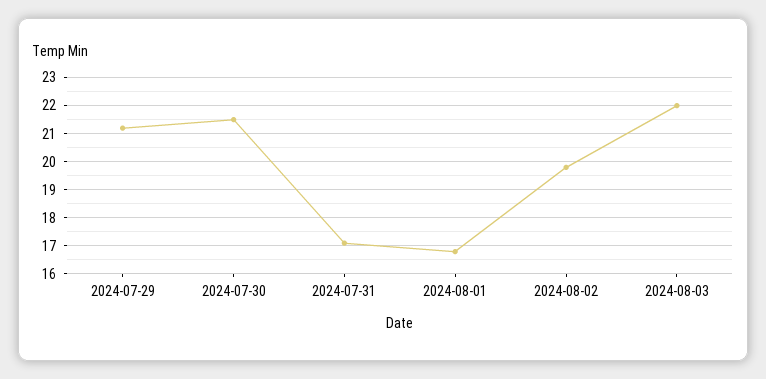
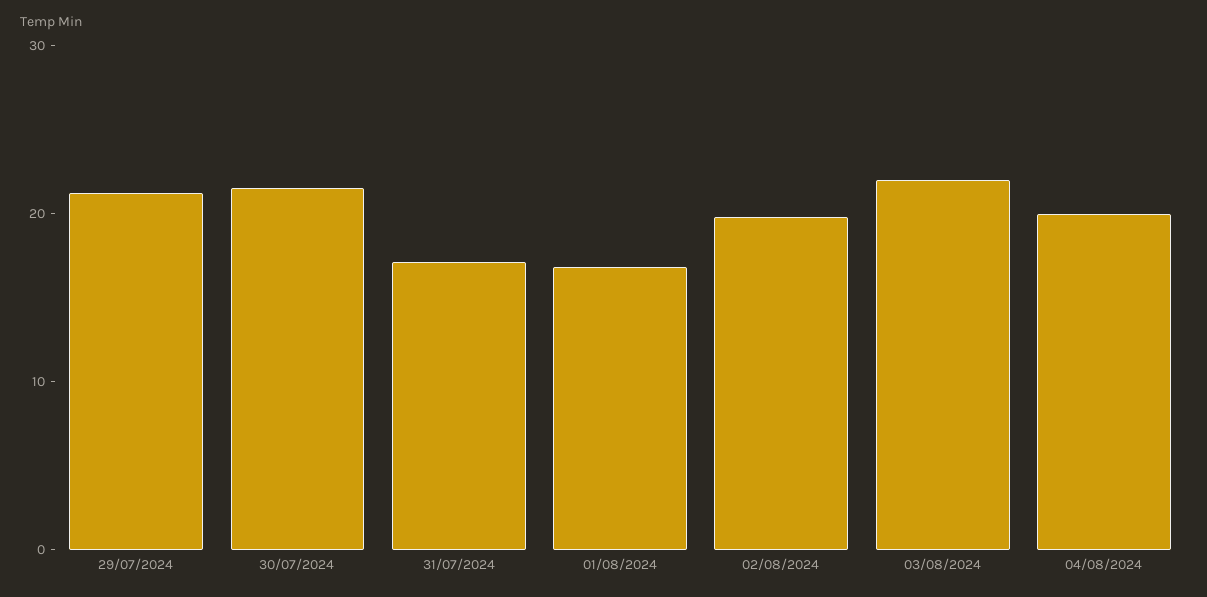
04/08/2024: none -> 20

